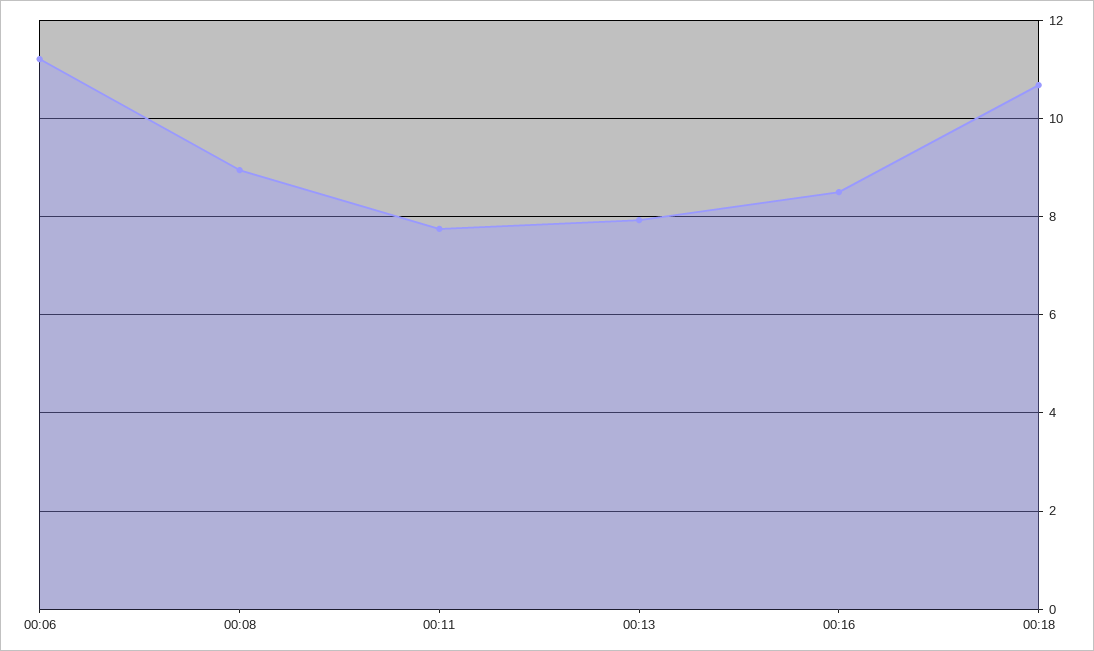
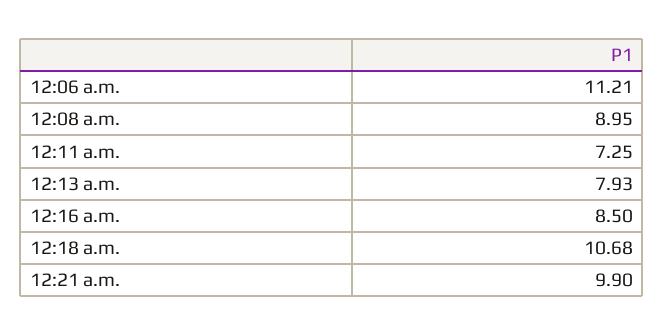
00:11: 7.8 -> 7.25
12:21 a.m.: none -> 9.9

